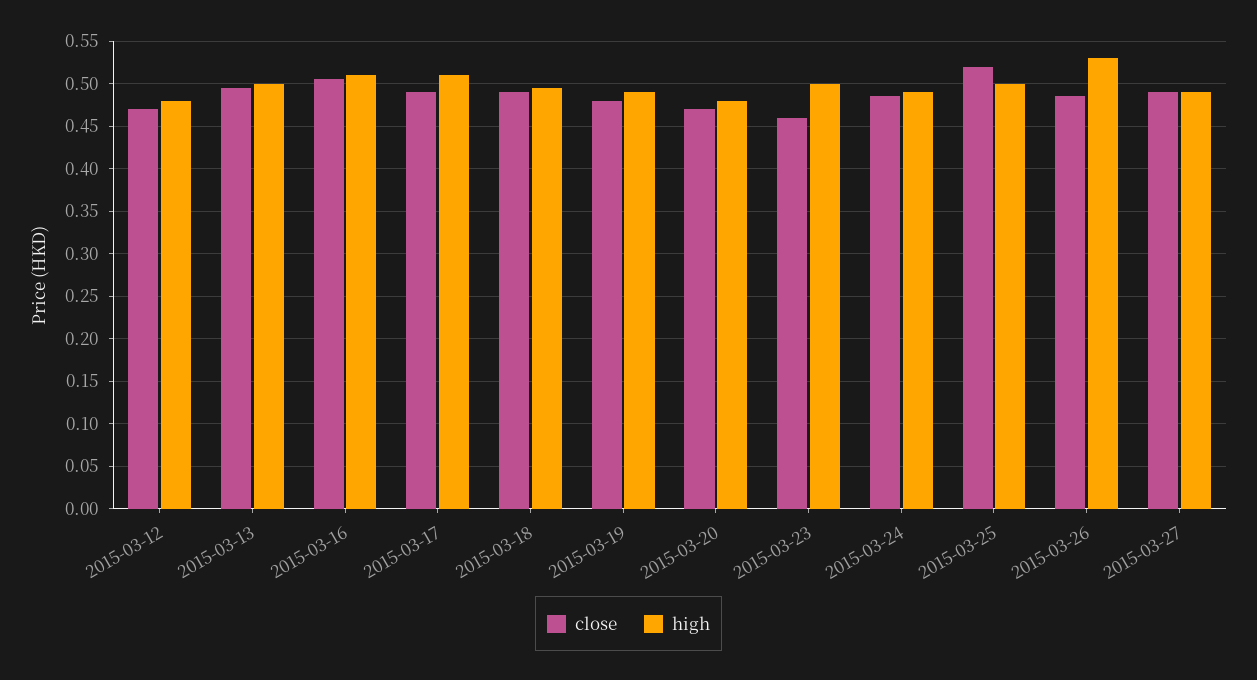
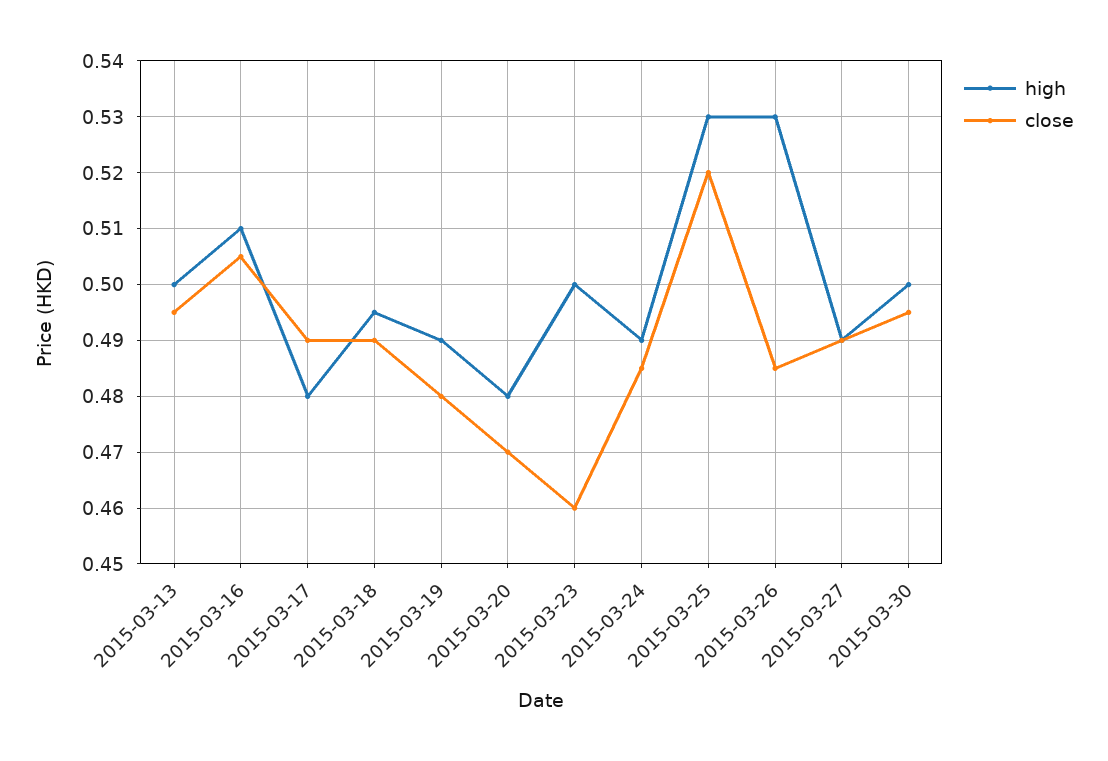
close, 2015-03-12: 0.47 -> none
high, 2015-03-12: 0.48 -> none
high, 2015-03-17: 0.51 -> 0.48
high, 2015-03-25: 0.5 -> 0.53
high, 2015-03-30: none -> 0.5
close, 2015-03-30: none -> 0.495

